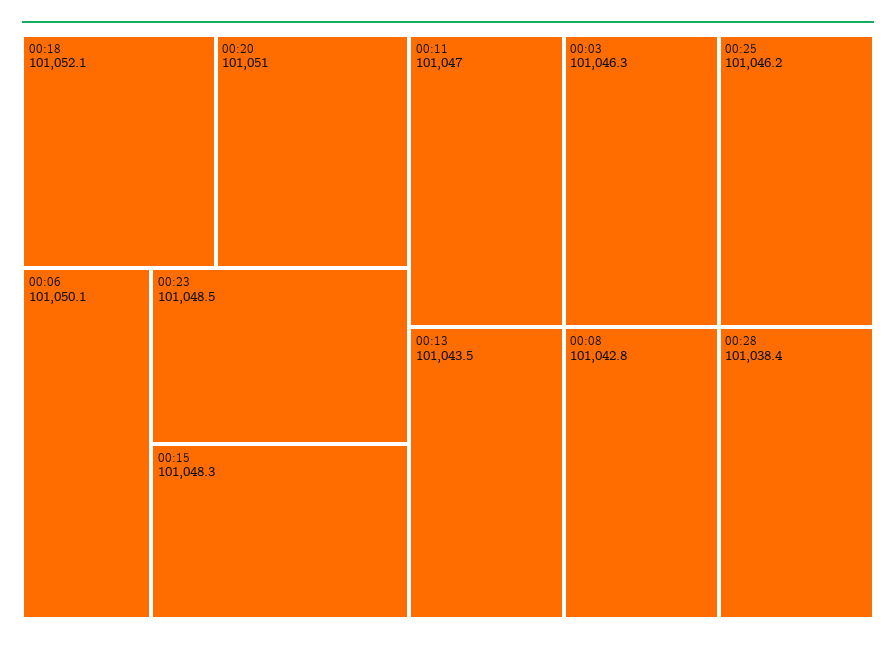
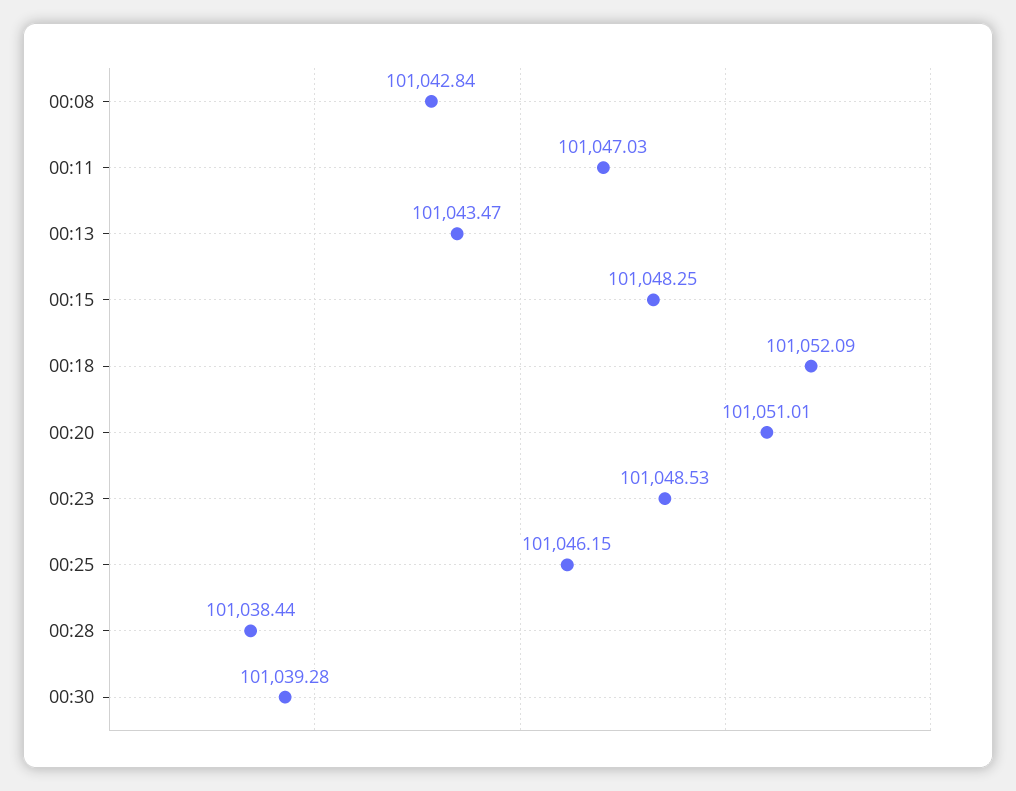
00:06: 101050.1 -> none
00:03: 101046.3 -> none
00:30: none -> 101039.28

